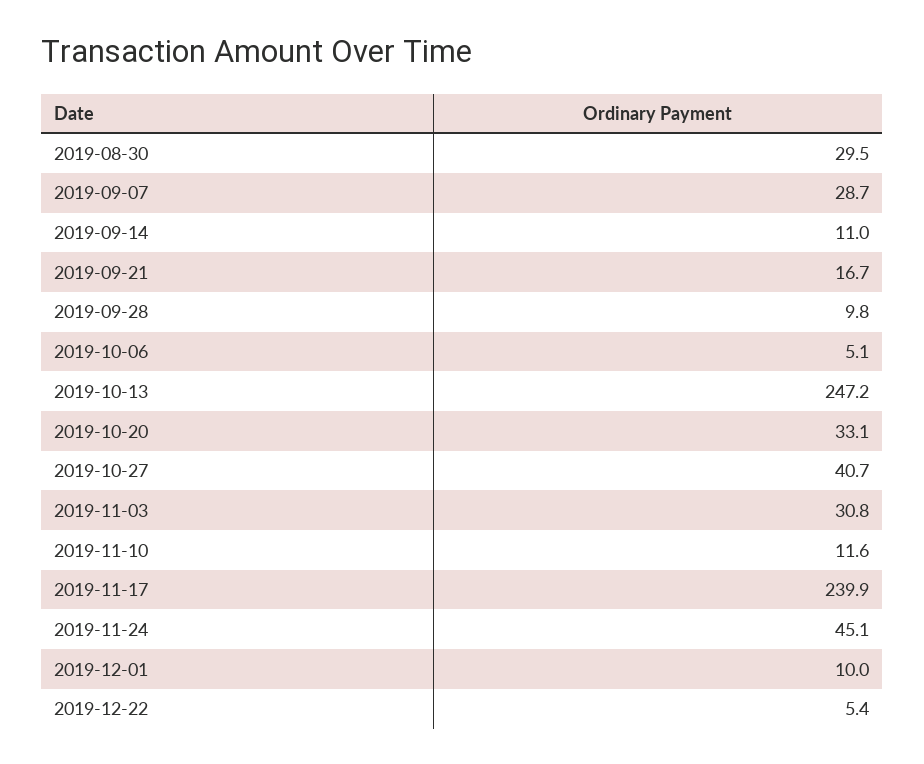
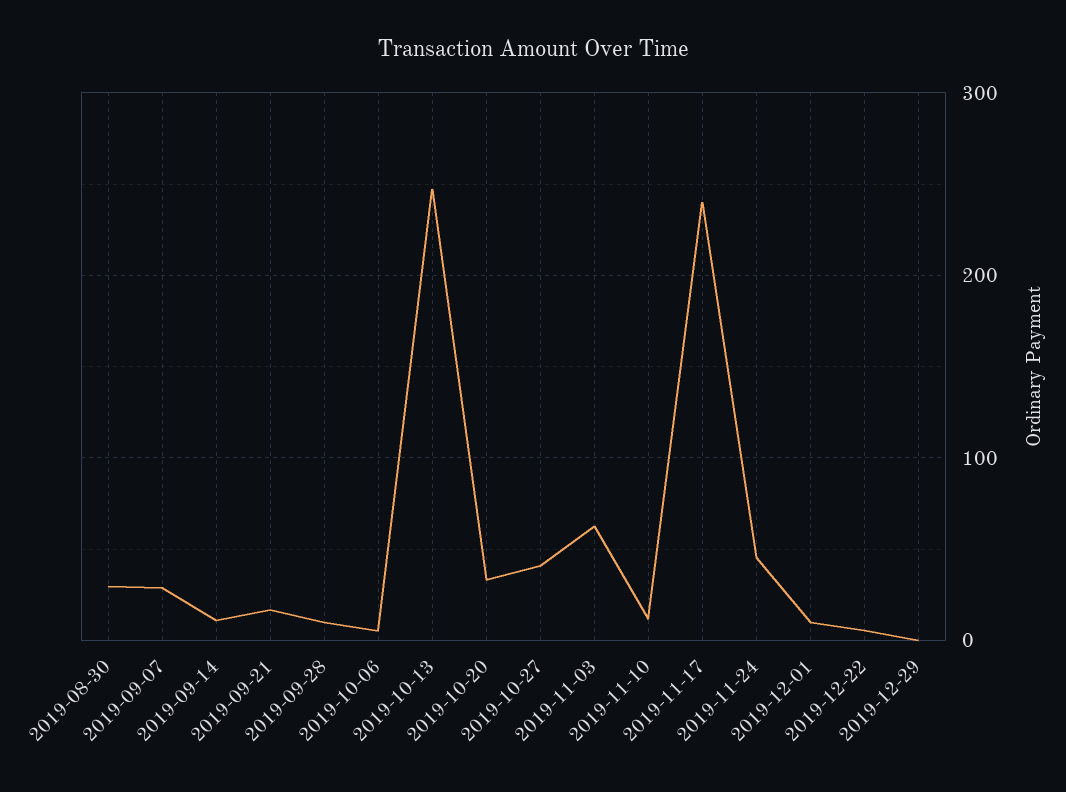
2019-11-03: 30.8 -> 60
2019-12-29: none -> 0

